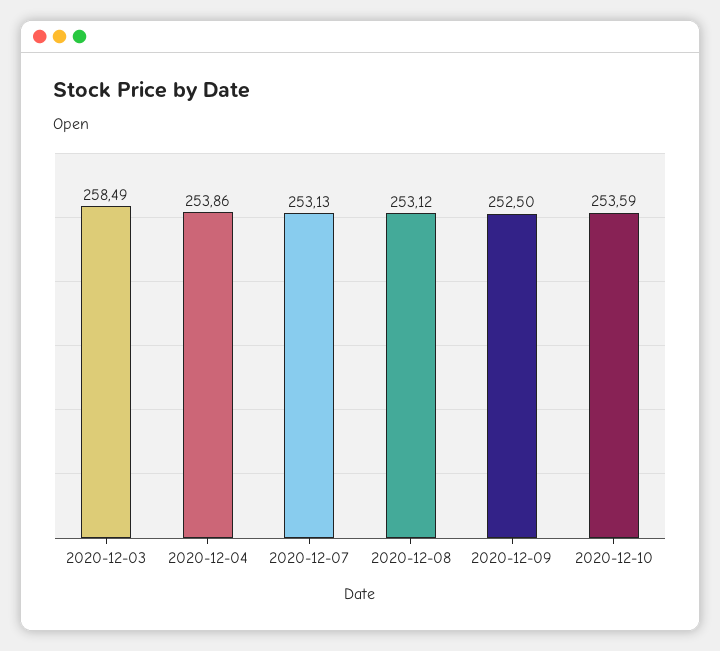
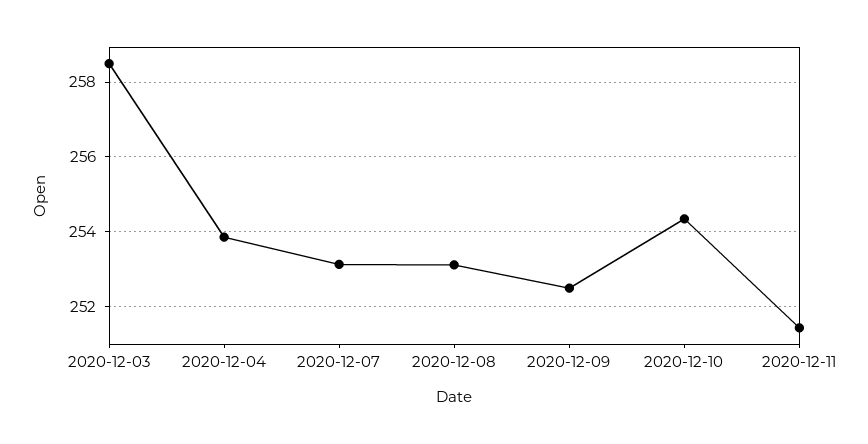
2020-12-10: 253.59 -> 254.4
2020-12-11: none -> 251.4

